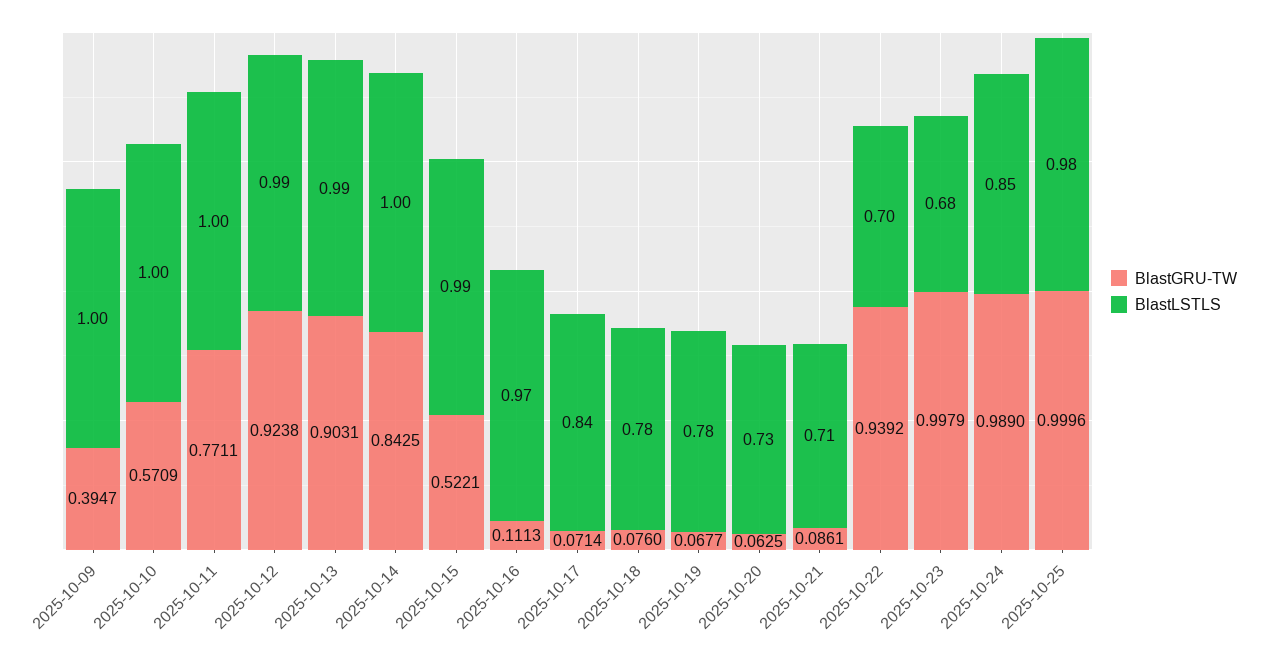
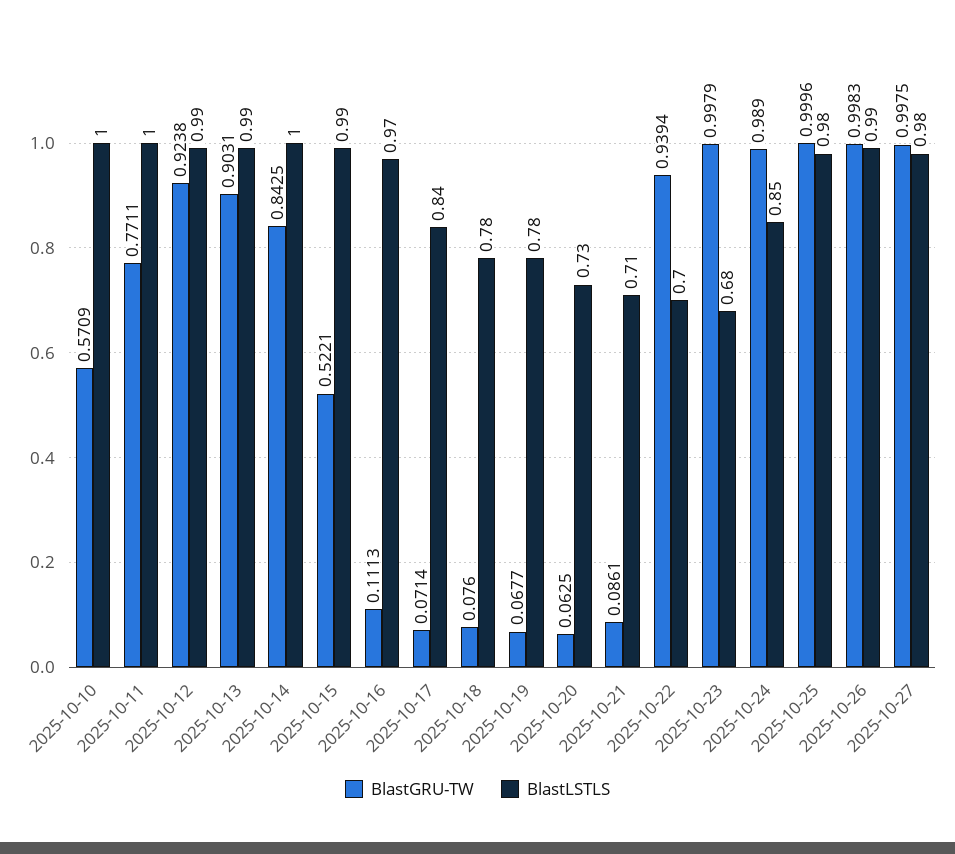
BlastGRU-TW, 2025-10-09: 0.3947 -> none
BlastLSTLS, 2025-10-09: 1 -> none
BlastGRU-TW, 2025-10-22: 0.9392 -> 0.9394
BlastGRU-TW, 2025-10-26: none -> 0.9983
BlastLSTLS, 2025-10-26: none -> 0.99
BlastGRU-TW, 2025-10-27: none -> 0.9975
BlastLSTLS, 2025-10-27: none -> 0.98

